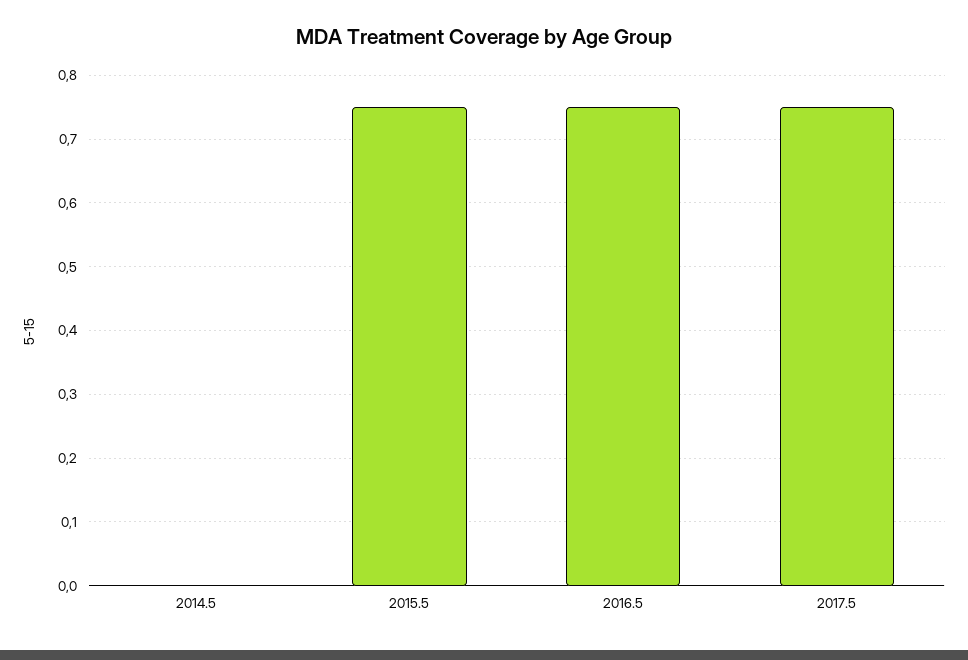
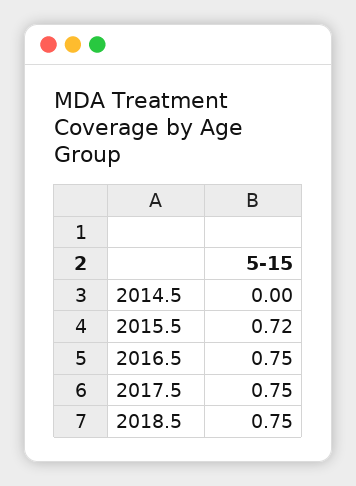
2015.5: 0.75 -> 0.72
2018.5: none -> 0.75

